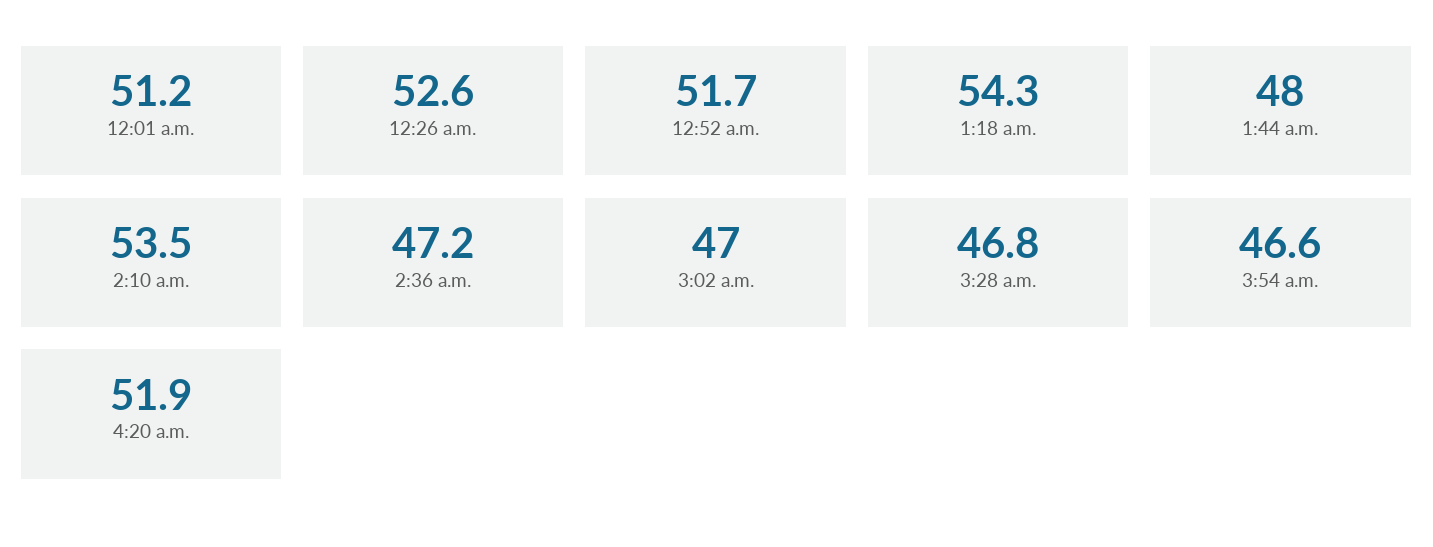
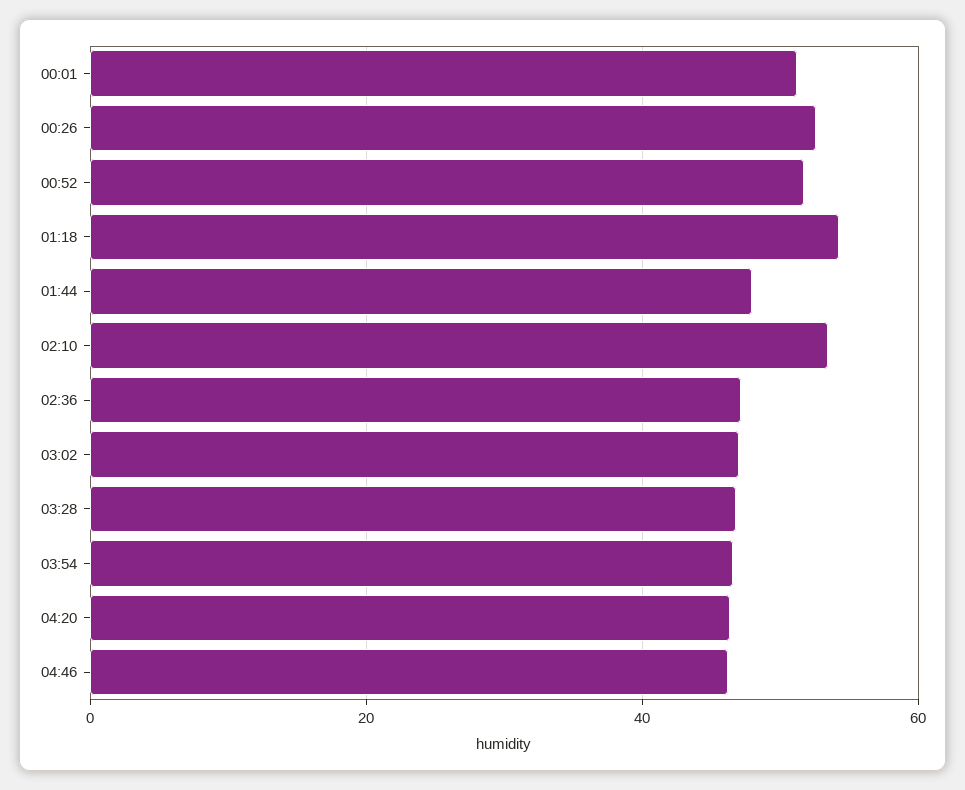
4:20 a.m.: 51.9 -> 46
04:46: none -> 46

